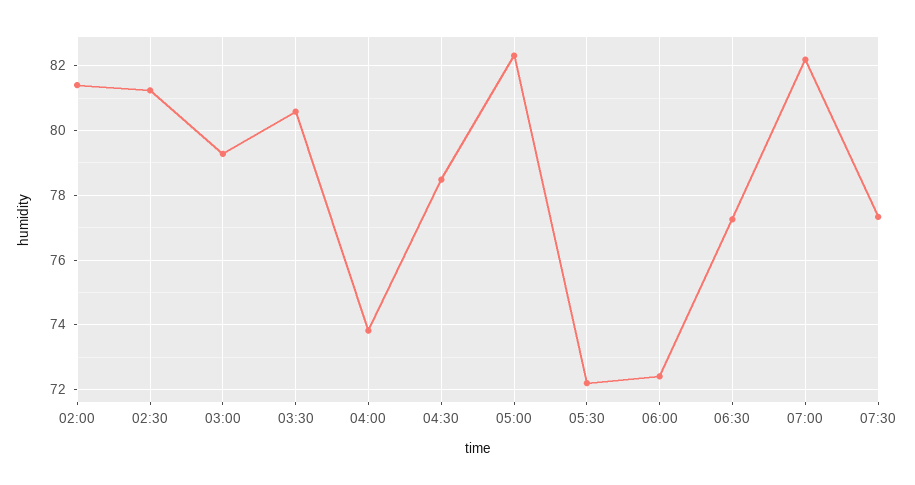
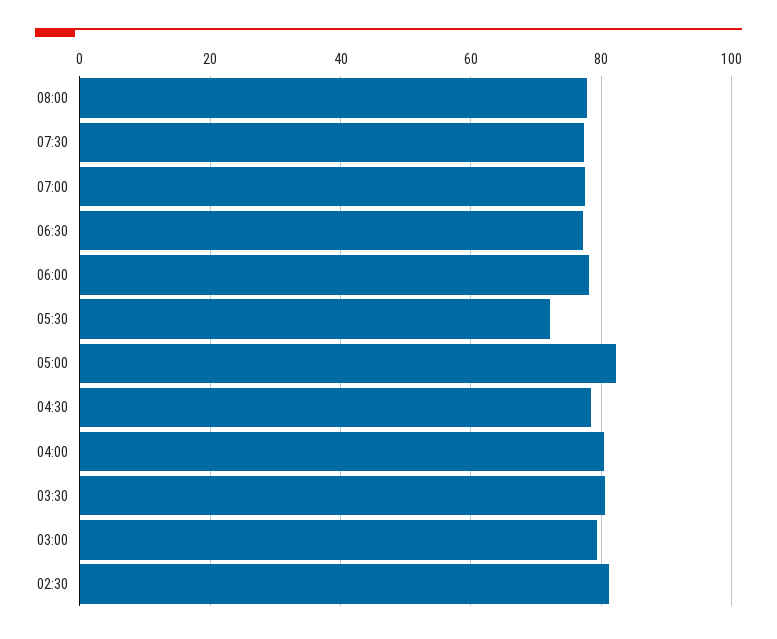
02:00: 81.4 -> none
04:00: 73.8 -> 80
06:00: 72.4 -> 78
07:00: 82.2 -> 78
08:00: none -> 78

